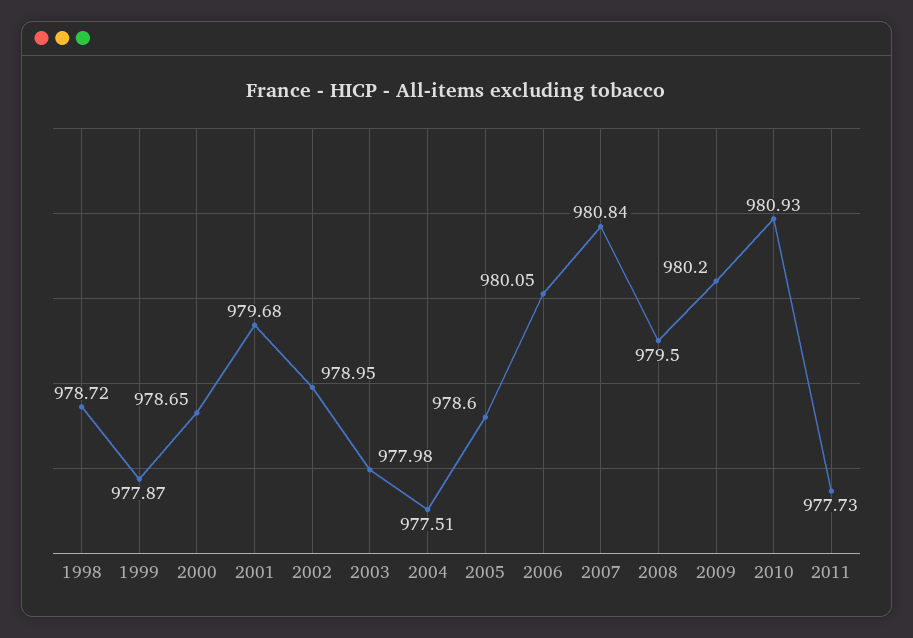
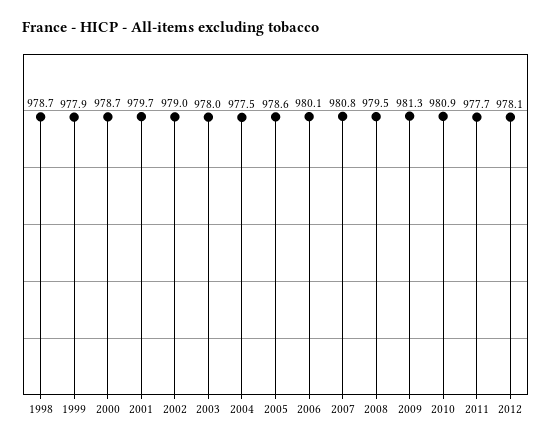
2009: 980.2 -> 981.3
2012: none -> 978.1

